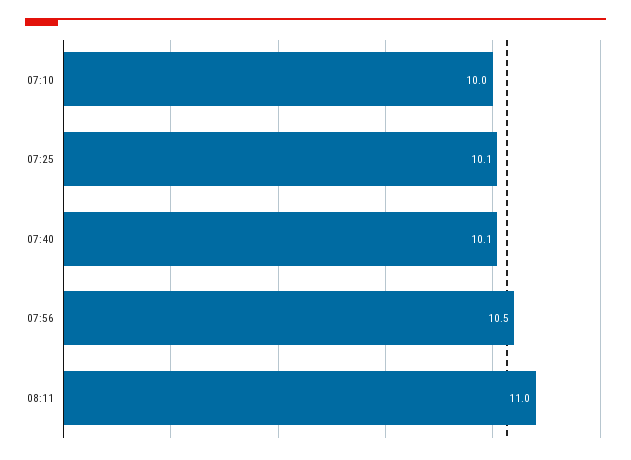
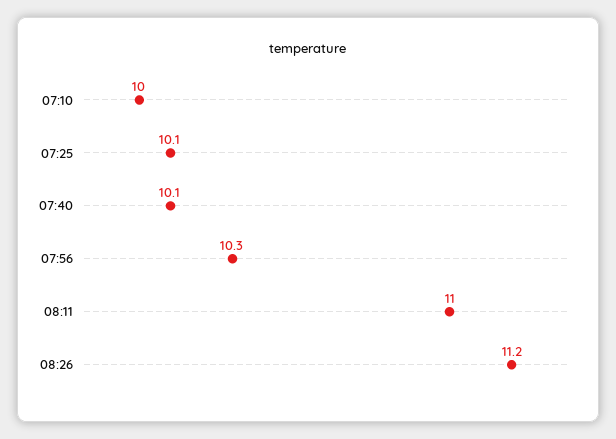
07:56: 10.5 -> 10.3
08:26: none -> 11.2

